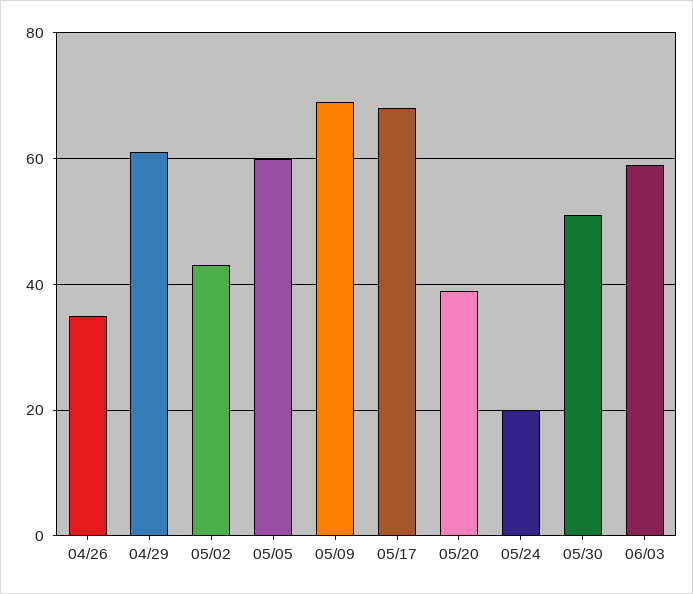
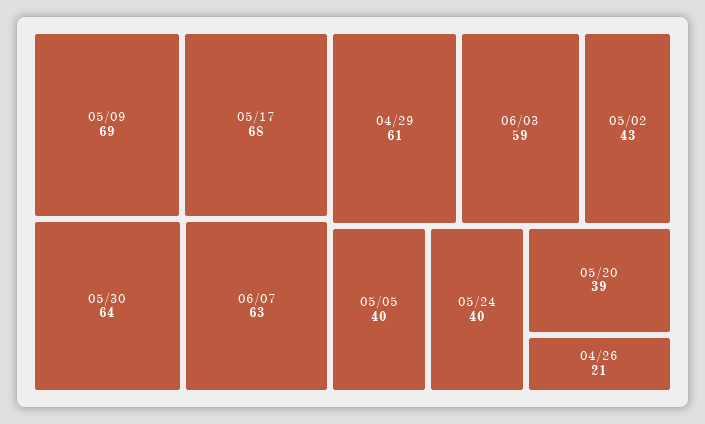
04/26: 35 -> 21
05/05: 60 -> 40
05/24: 20 -> 40
05/30: 50 -> 64
06/07: none -> 63

